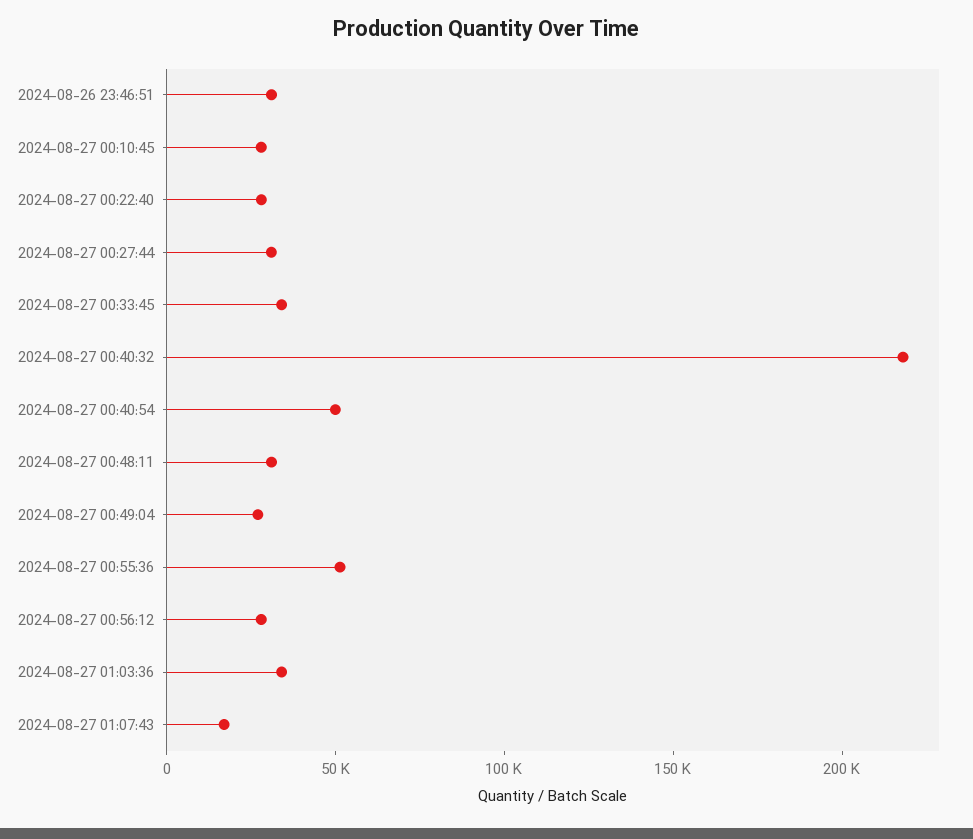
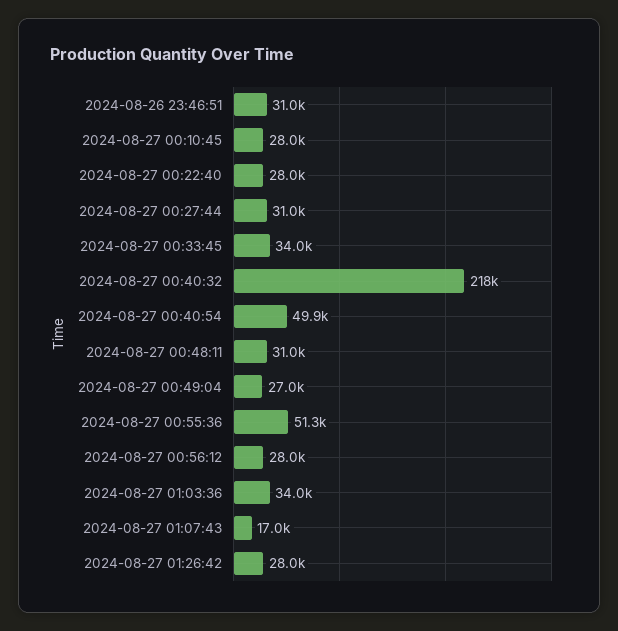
2024-08-27 01:26:42: none -> 28000

